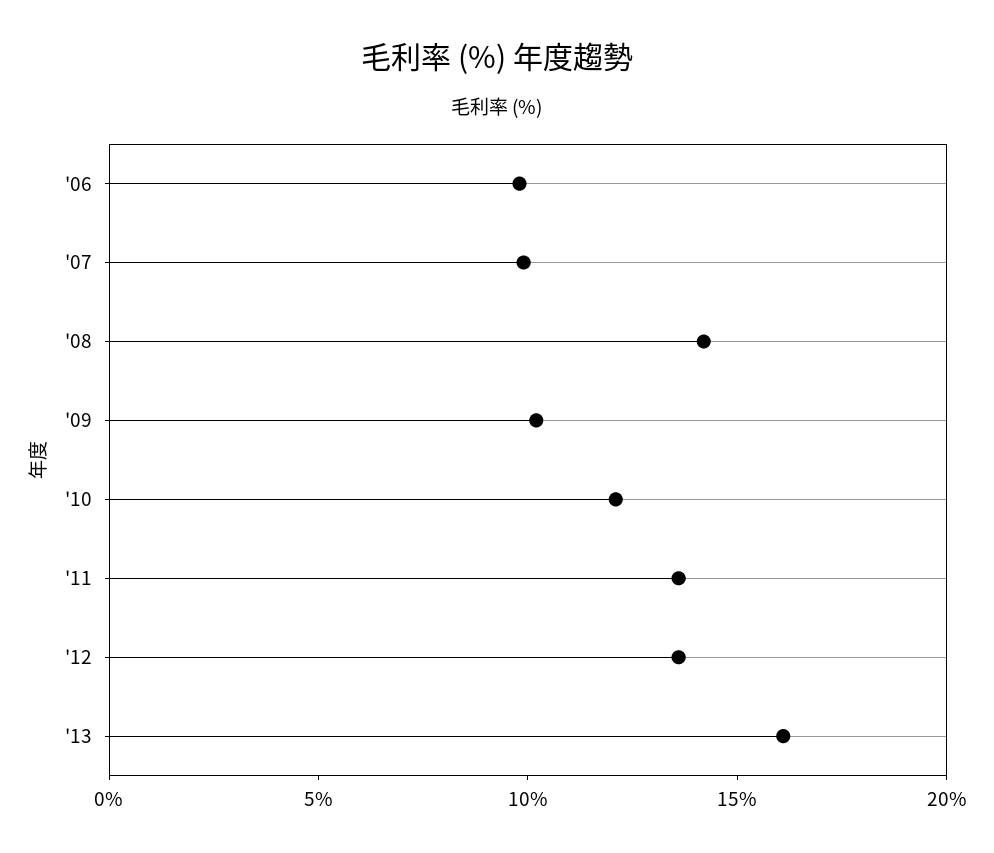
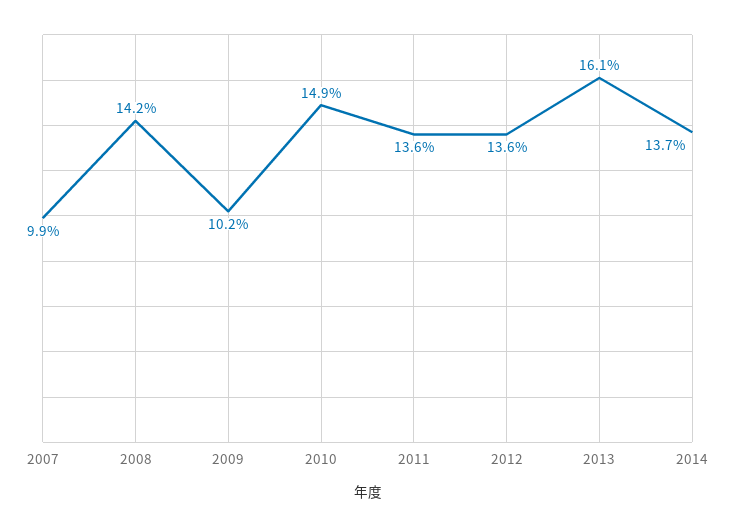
'06: 10 -> none
'10: 12 -> 14.9
2014: none -> 13.7

